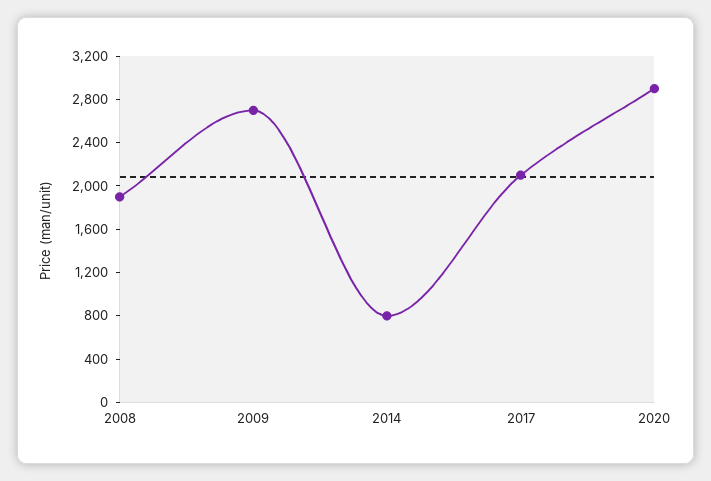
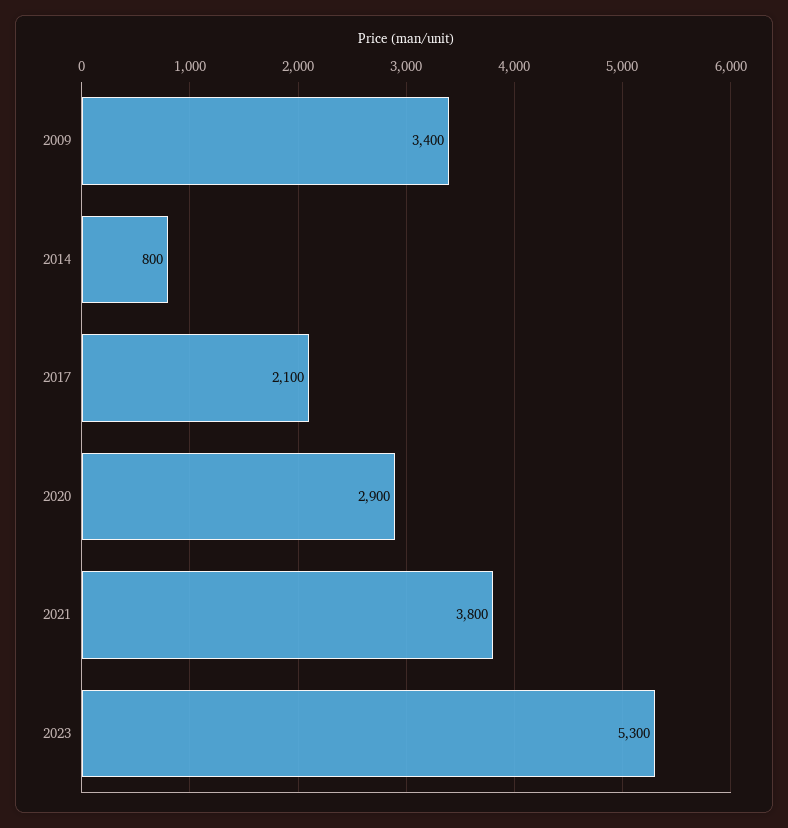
2008: 1900 -> none
2009: 2700 -> 3400
2021: none -> 3800
2023: none -> 5300

